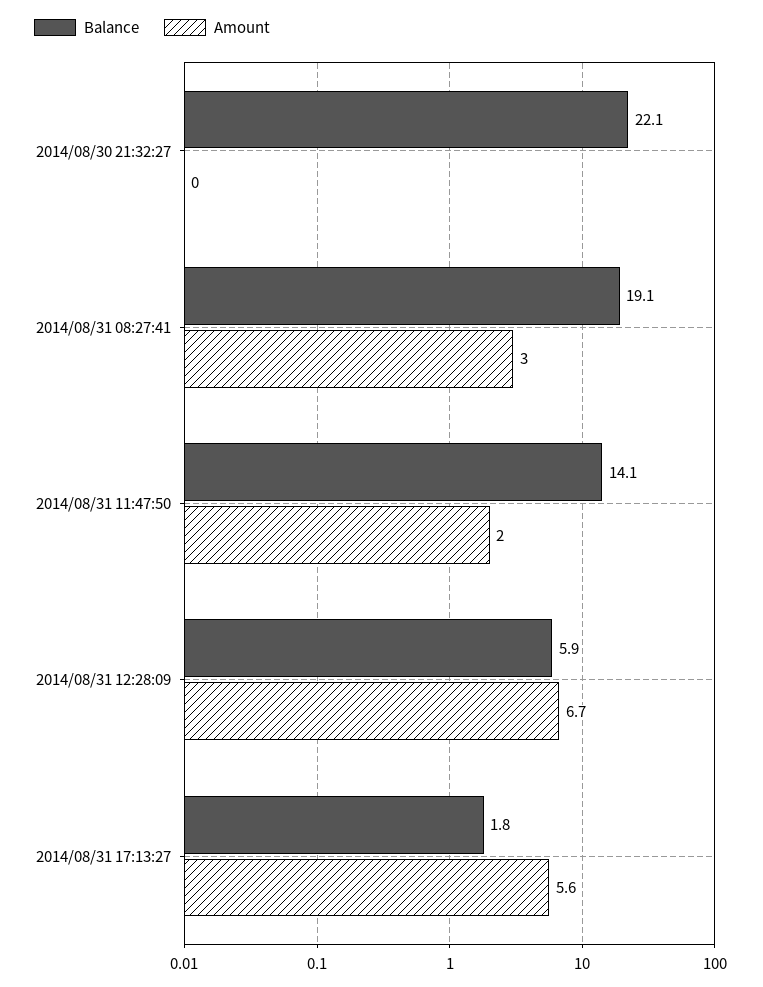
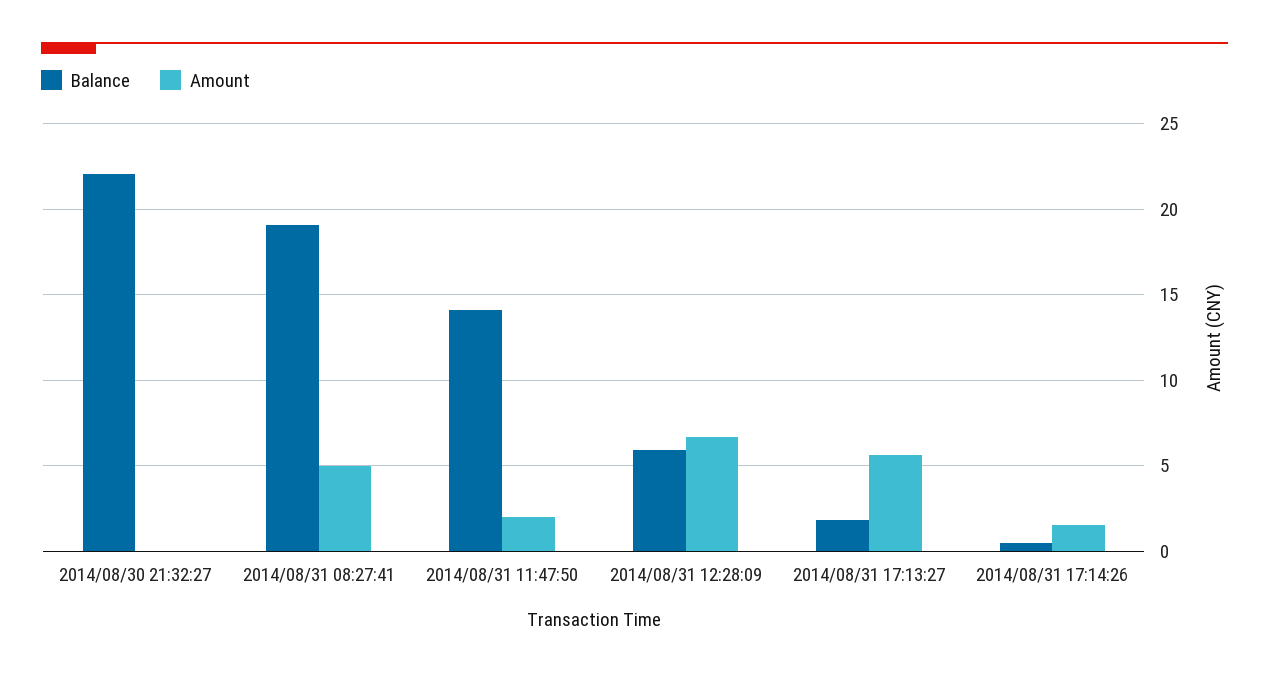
Amount, 2014/08/31 08:27:41: 3 -> 5
Balance, 2014/08/31 17:14:26: none -> 0.5
Amount, 2014/08/31 17:14:26: none -> 1.5

